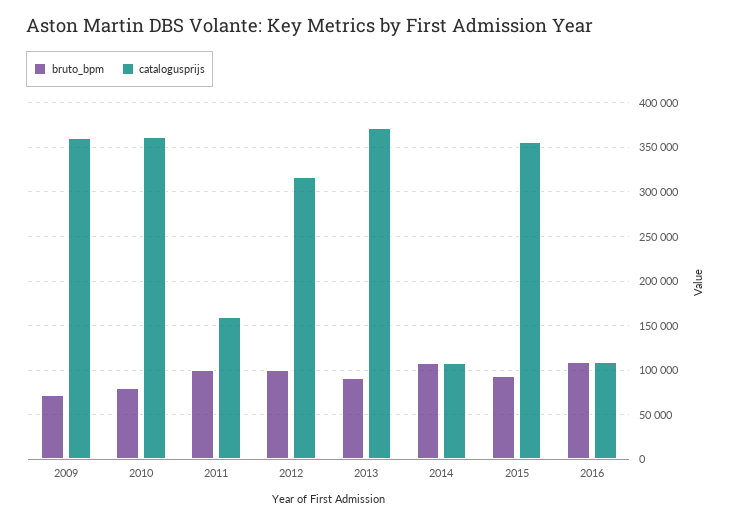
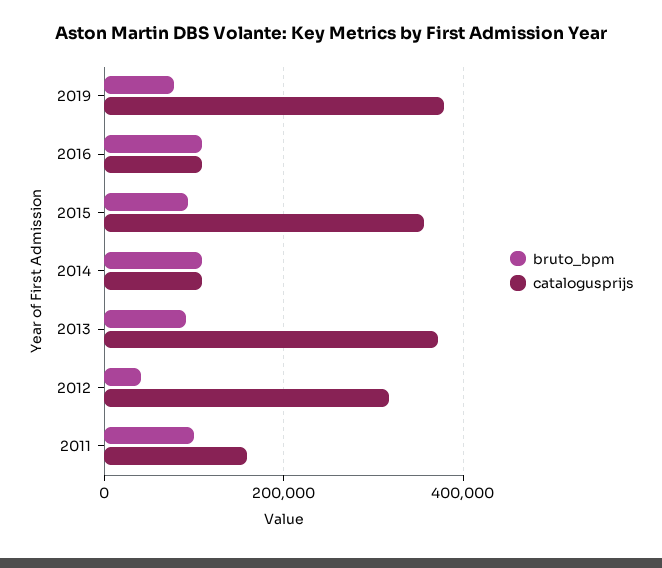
bruto_bpm, 2009: 70000 -> none
catalogusprijs, 2009: 360000 -> none
bruto_bpm, 2010: 80000 -> none
catalogusprijs, 2010: 360000 -> none
bruto_bpm, 2012: 100000 -> 40000
bruto_bpm, 2019: none -> 80000
catalogusprijs, 2019: none -> 380000

